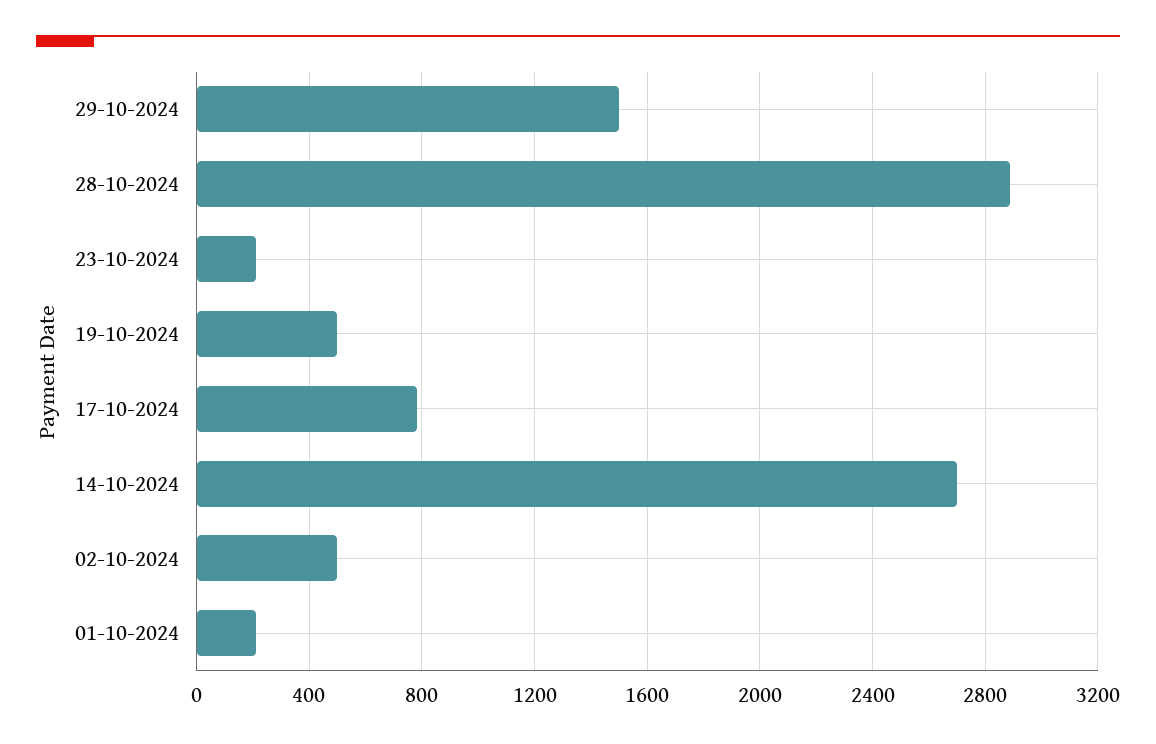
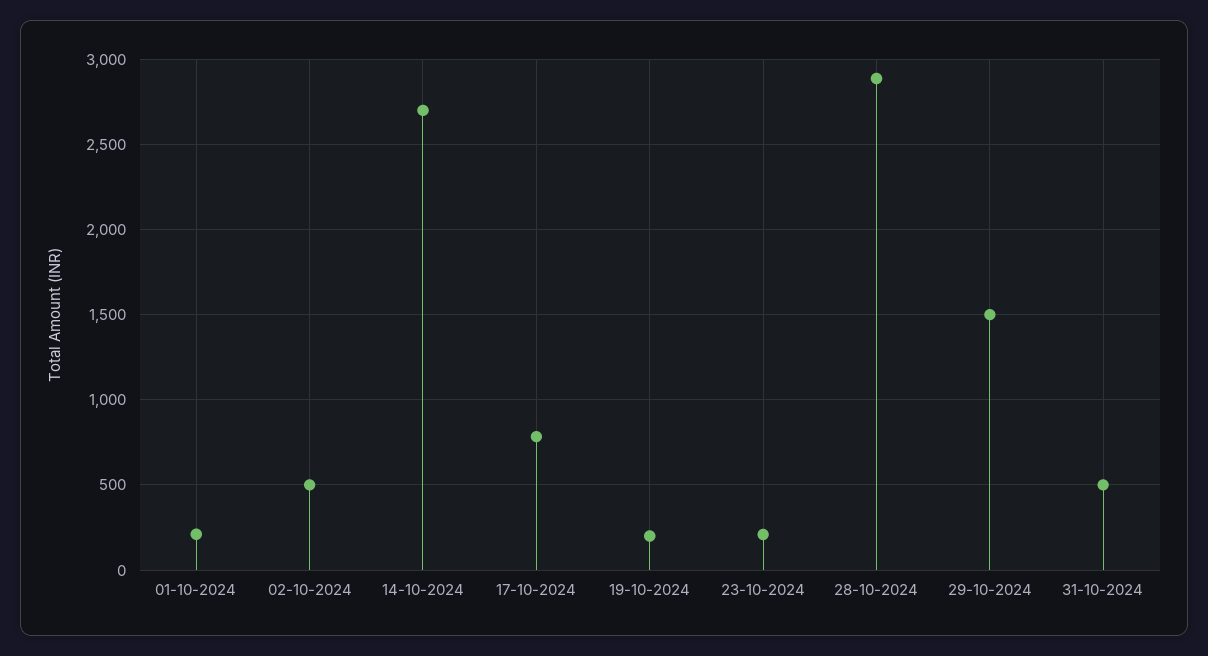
19-10-2024: 500 -> 200
31-10-2024: none -> 500

